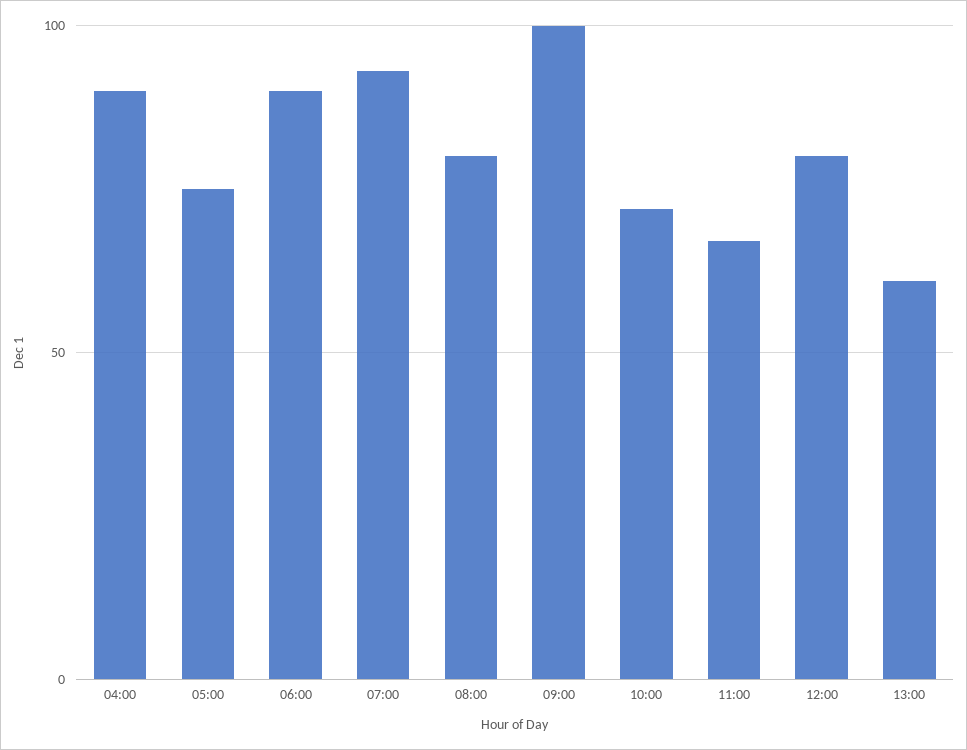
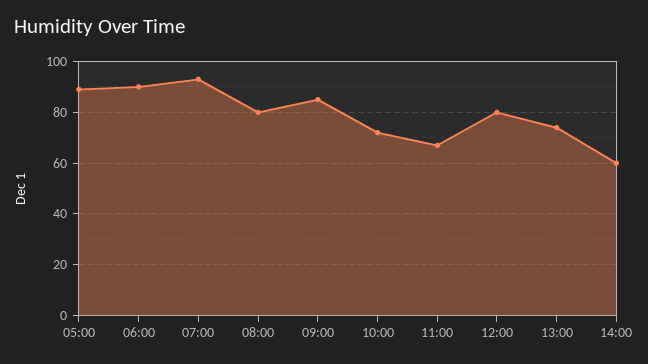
04:00: 90 -> none
05:00: 75 -> 90
09:00: 100 -> 85
13:00: 60 -> 75
14:00: none -> 60

